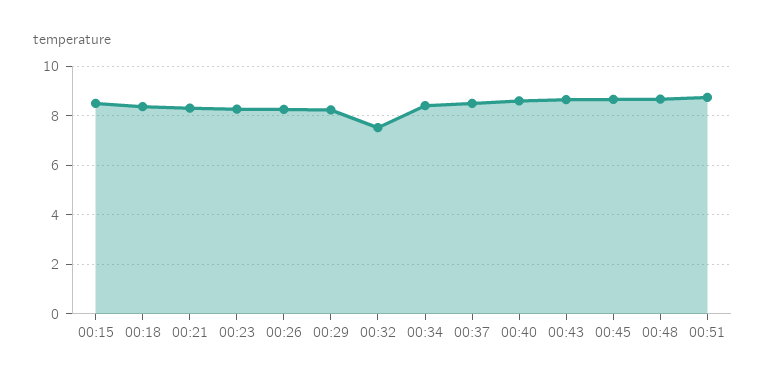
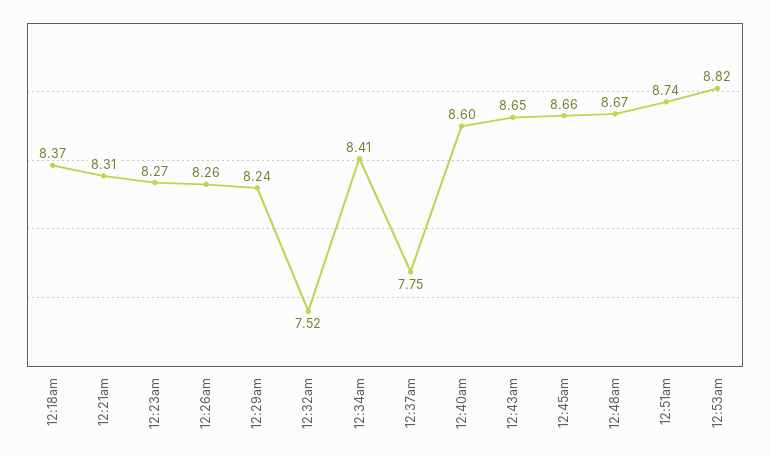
00:15: 8.5 -> none
00:37: 8.5 -> 7.75
12:53am: none -> 8.82

